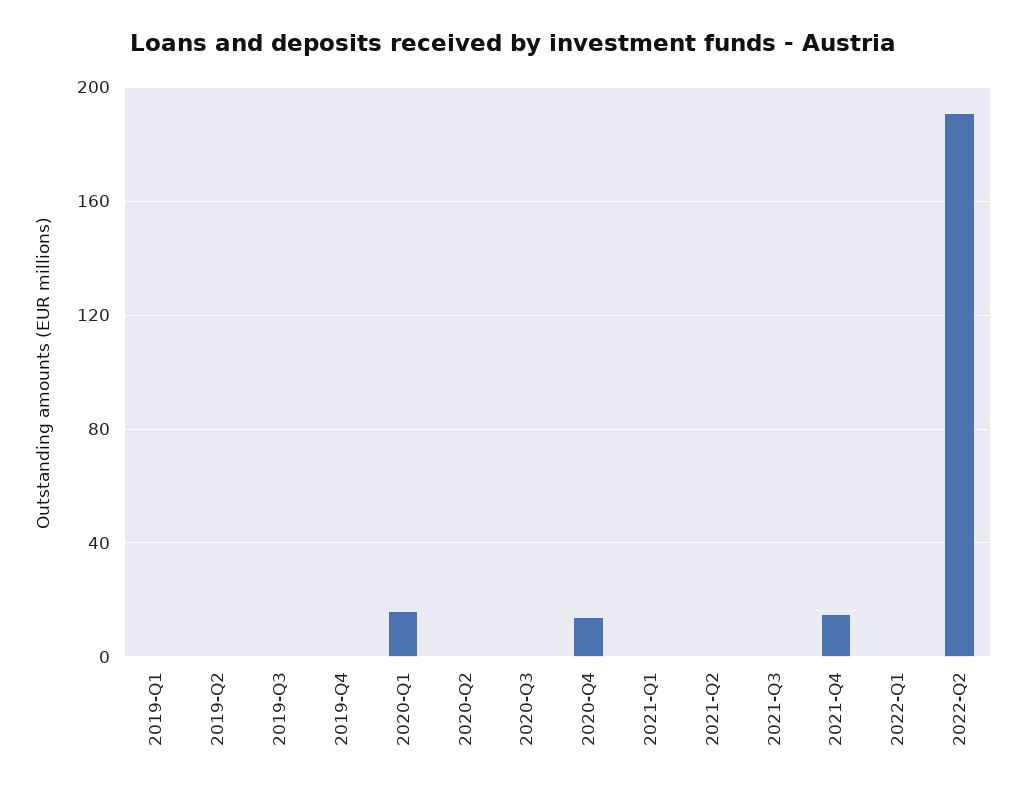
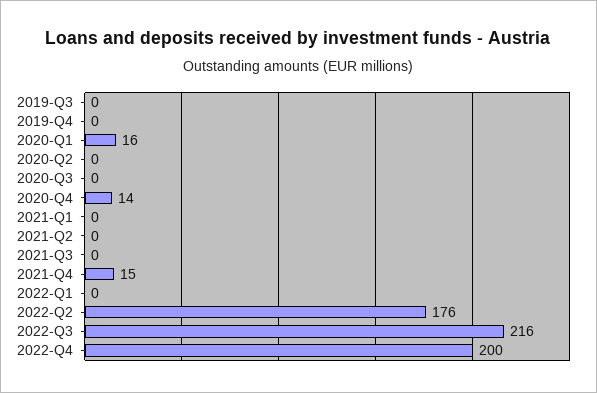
2019-Q1: 0 -> none
2019-Q2: 0 -> none
2022-Q2: 190 -> 176
2022-Q3: none -> 216
2022-Q4: none -> 200

